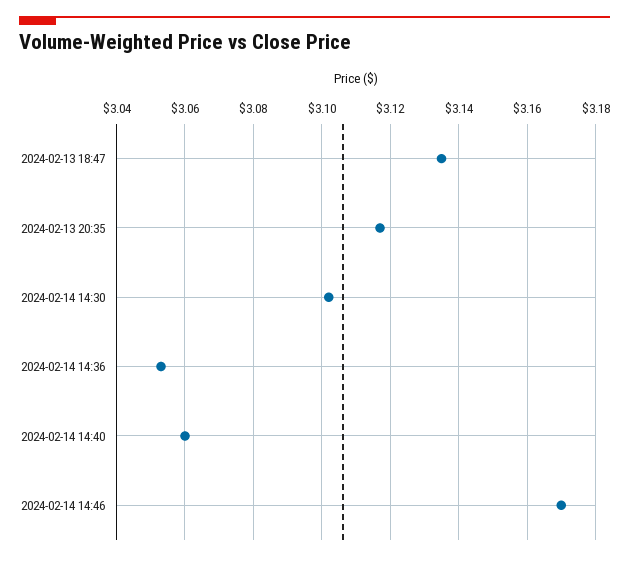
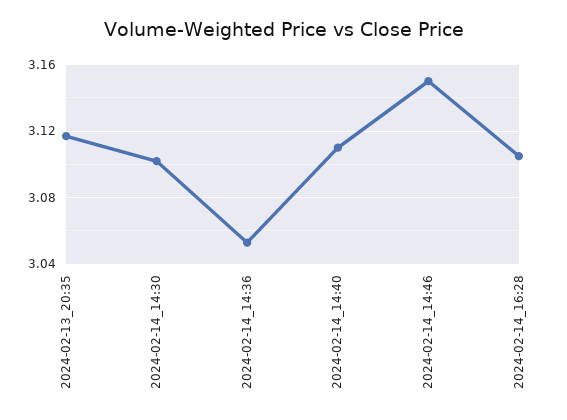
2024-02-13 18:47: 3.135 -> none
2024-02-14 14:40: 3.06 -> 3.11
2024-02-14 14:46: 3.17 -> 3.15
2024-02-14_16:28: none -> 3.105

